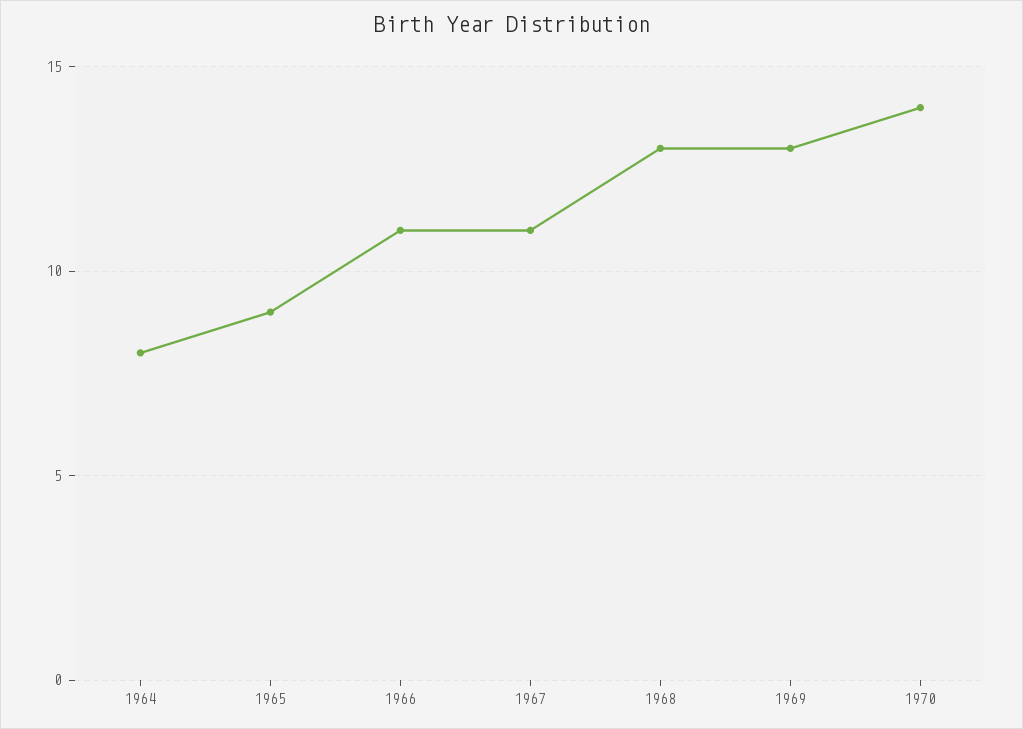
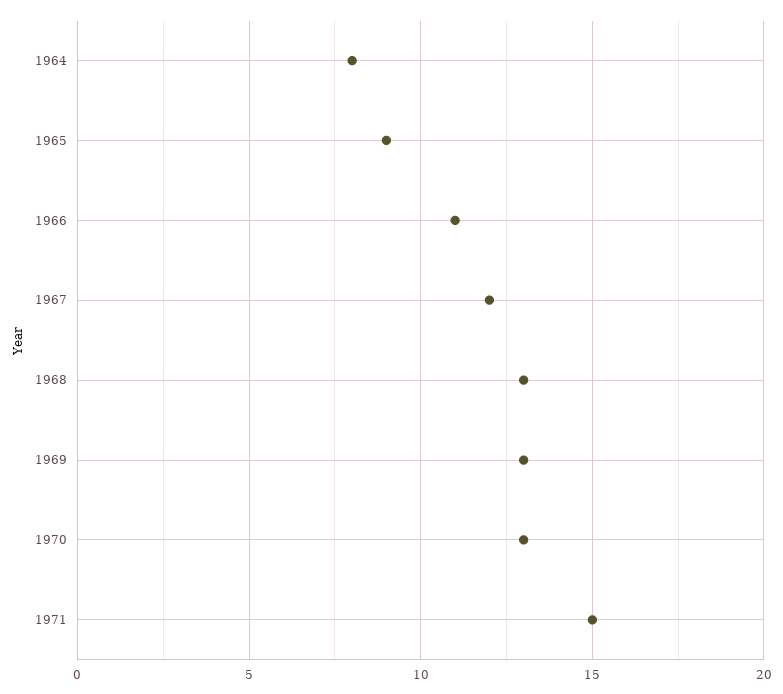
1967: 11 -> 12
1970: 14 -> 13
1971: none -> 15

